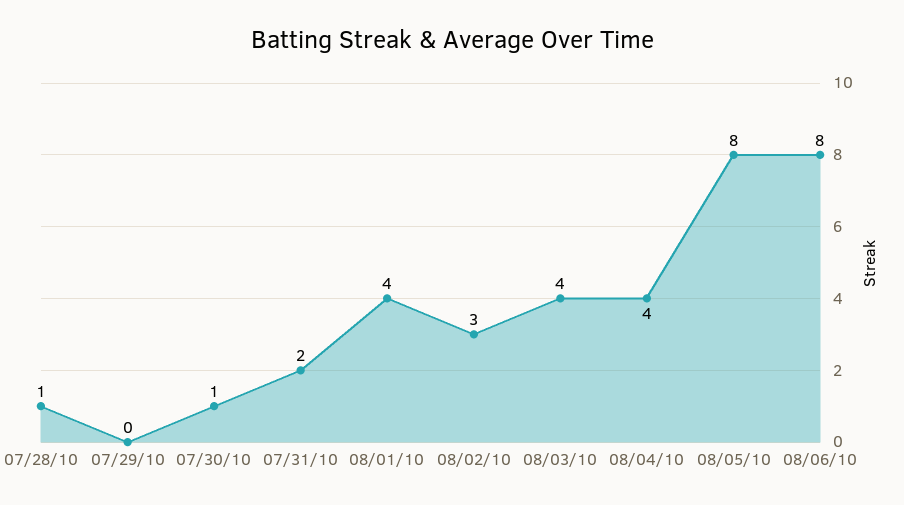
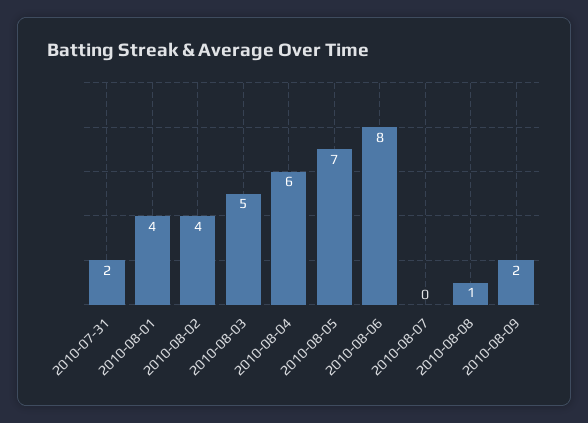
07/28/10: 1 -> none
07/29/10: 0 -> none
07/30/10: 1 -> none
08/02/10: 3 -> 4
08/03/10: 4 -> 5
08/04/10: 4 -> 6
08/05/10: 8 -> 7
2010-08-07: none -> 0
2010-08-08: none -> 1
2010-08-09: none -> 2

